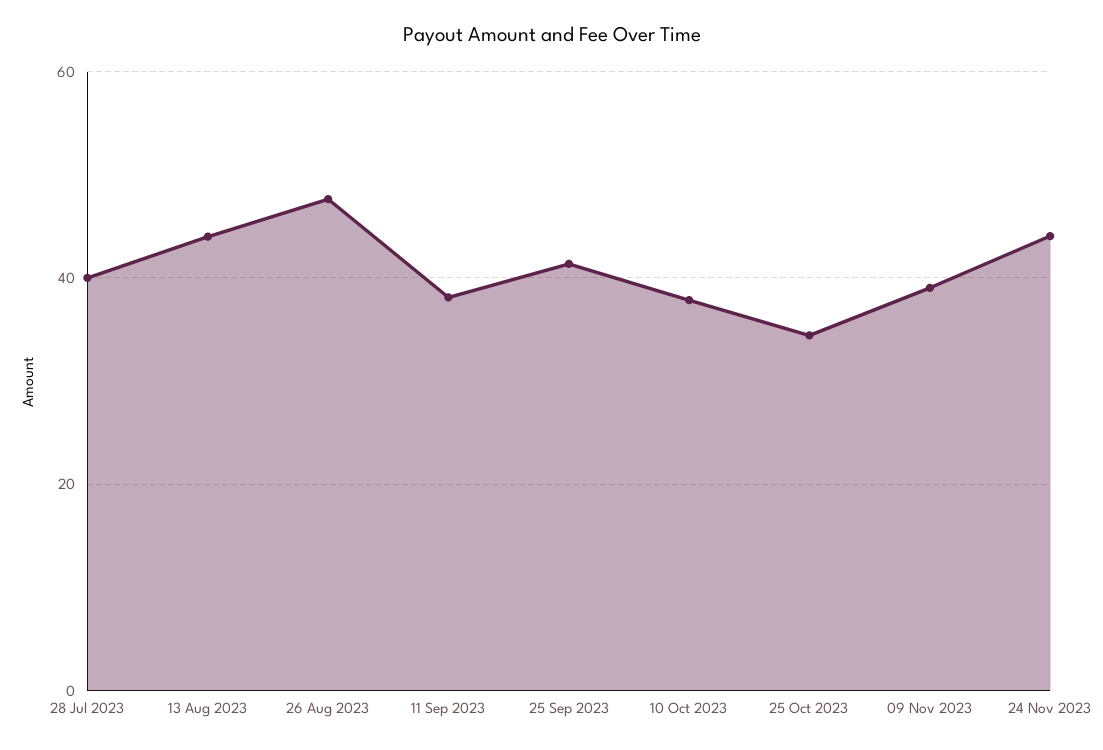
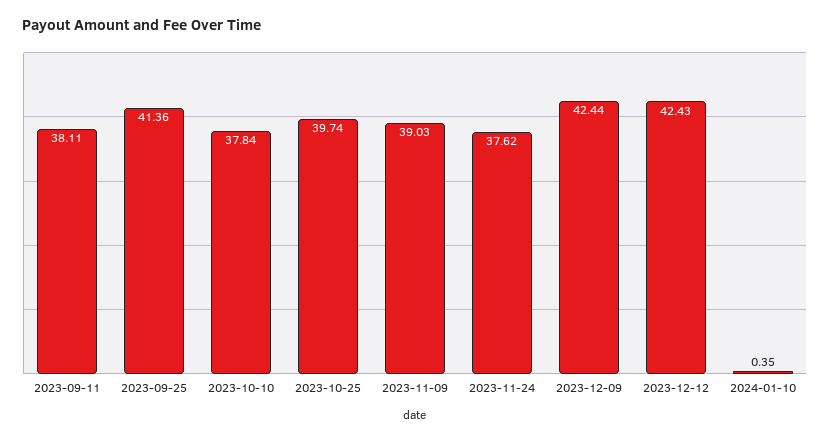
28 Jul 2023: 40 -> none
13 Aug 2023: 44 -> none
26 Aug 2023: 48 -> none
25 Oct 2023: 34 -> 39.74
24 Nov 2023: 44 -> 37.62
2023-12-09: none -> 42.44
2023-12-12: none -> 42.43
2024-01-10: none -> 0.35

